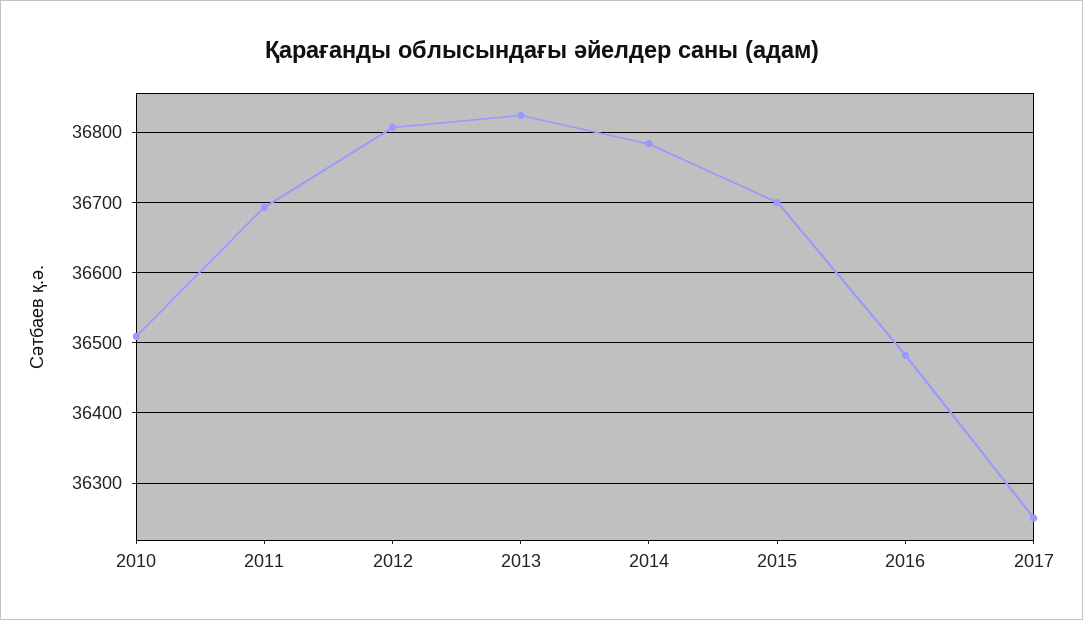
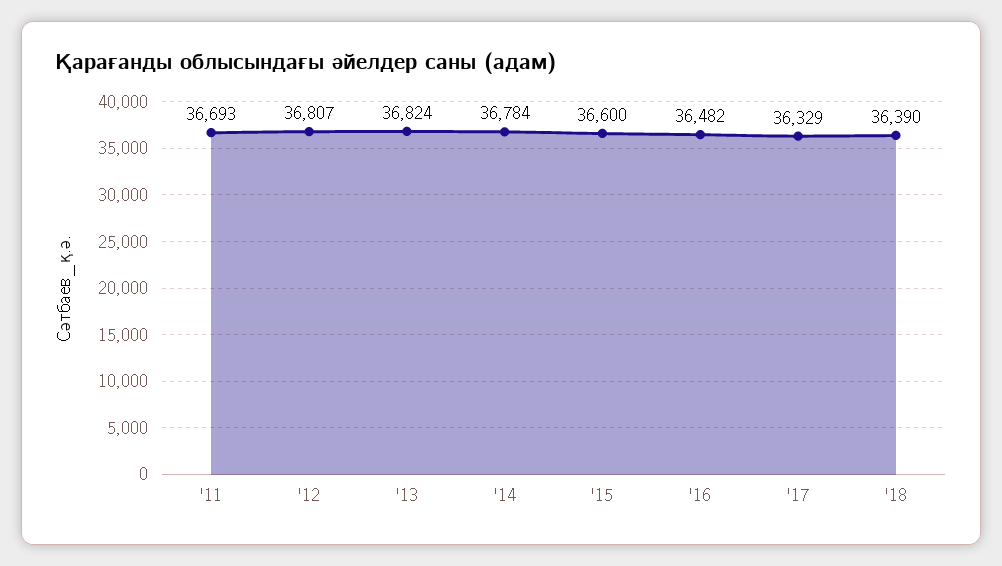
2010: 36510 -> none
2015: 36700 -> 36600
2017: 36250 -> 36329
'18: none -> 36390

